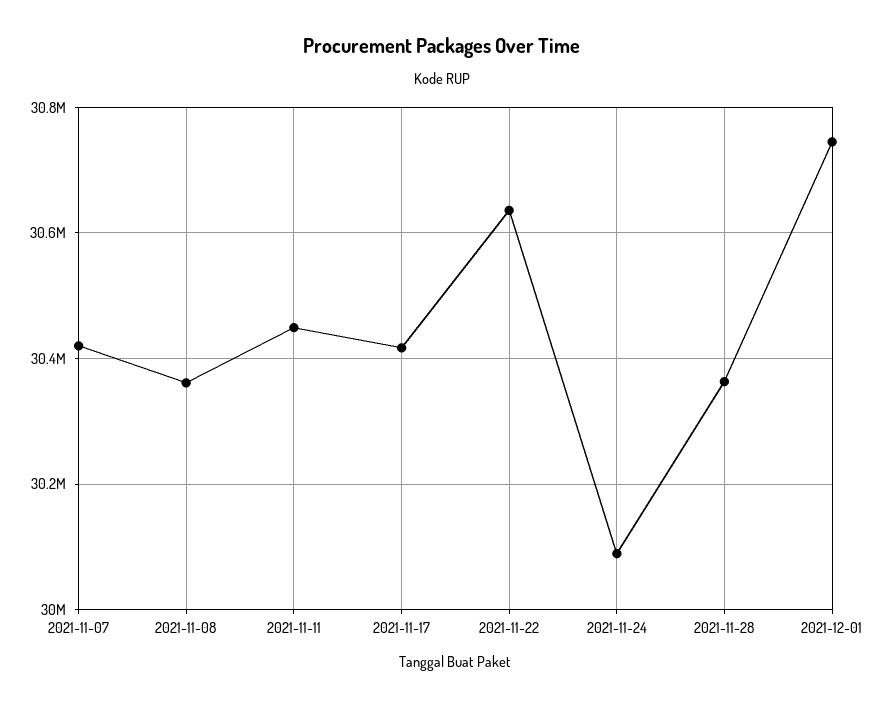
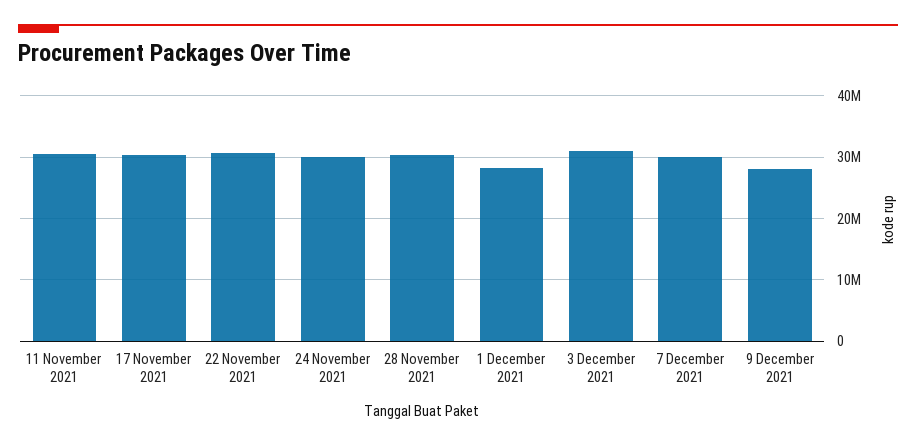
2021-11-07: 30420000 -> none
2021-11-08: 30360000 -> none
2021-12-01: 30740000 -> 28000000
3 December 2021: none -> 31000000
7 December 2021: none -> 30000000
9 December 2021: none -> 28000000

